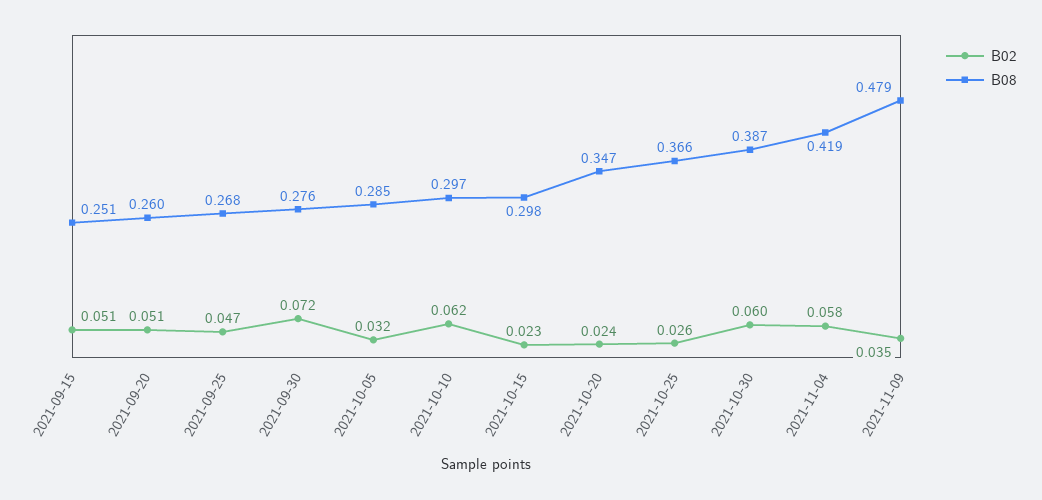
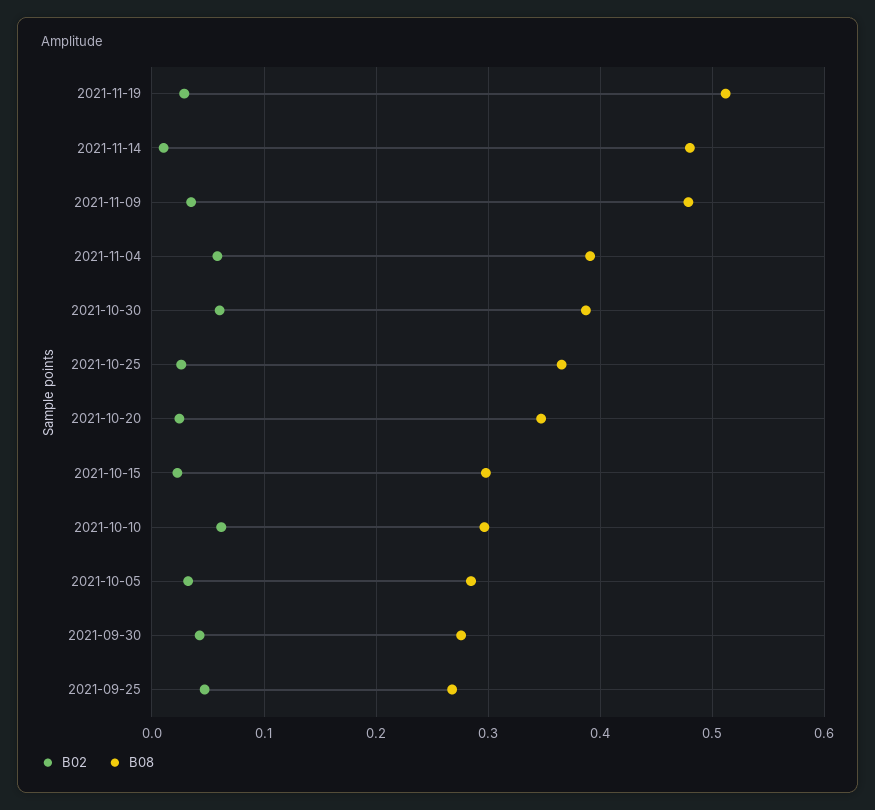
B02, 2021-09-15: 0.051 -> none
B08, 2021-09-15: 0.251 -> none
B02, 2021-09-20: 0.051 -> none
B08, 2021-09-20: 0.26 -> none
B02, 2021-09-30: 0.072 -> 0.04
B08, 2021-11-04: 0.419 -> 0.39
B02, 2021-11-19: none -> 0.03
B08, 2021-11-19: none -> 0.51
B02, 2021-11-14: none -> 0.01
B08, 2021-11-14: none -> 0.48

